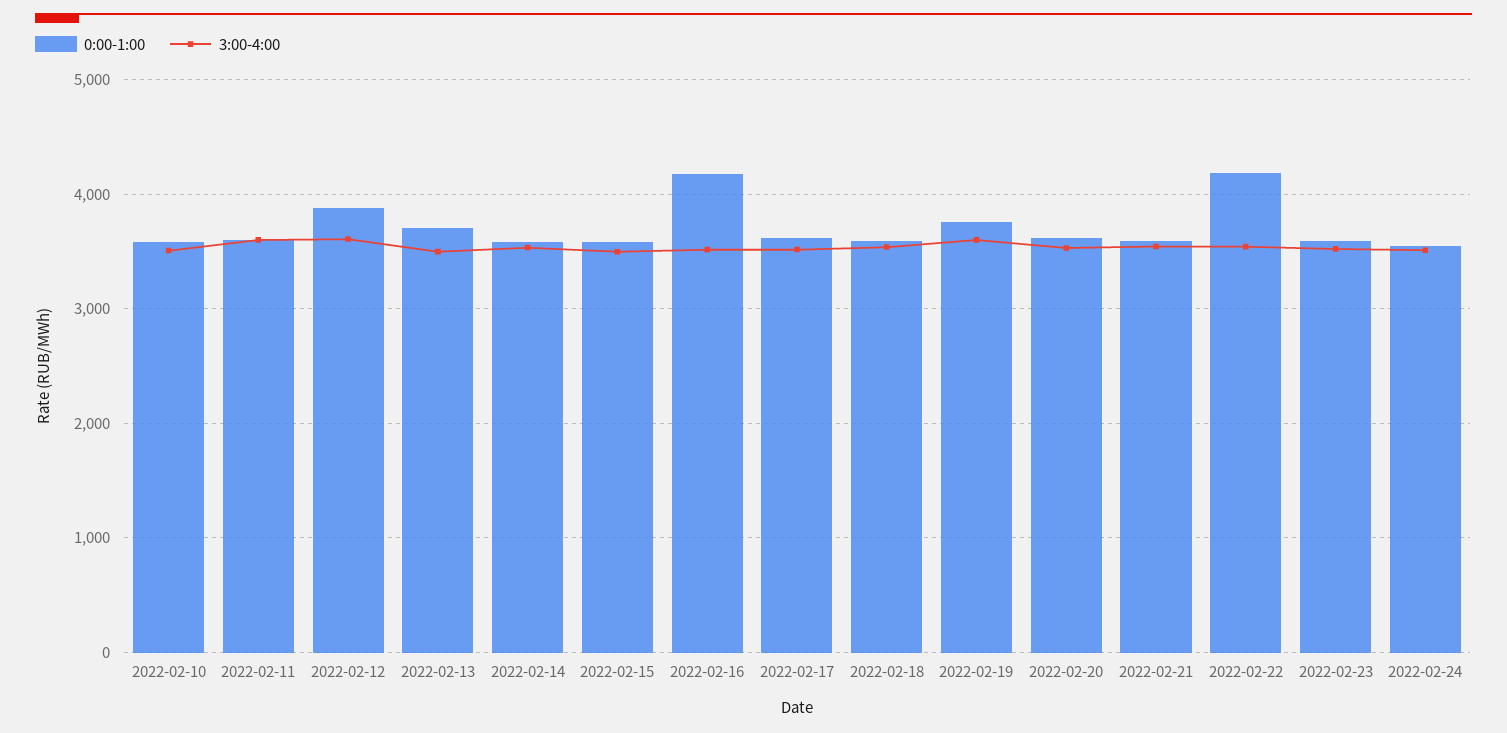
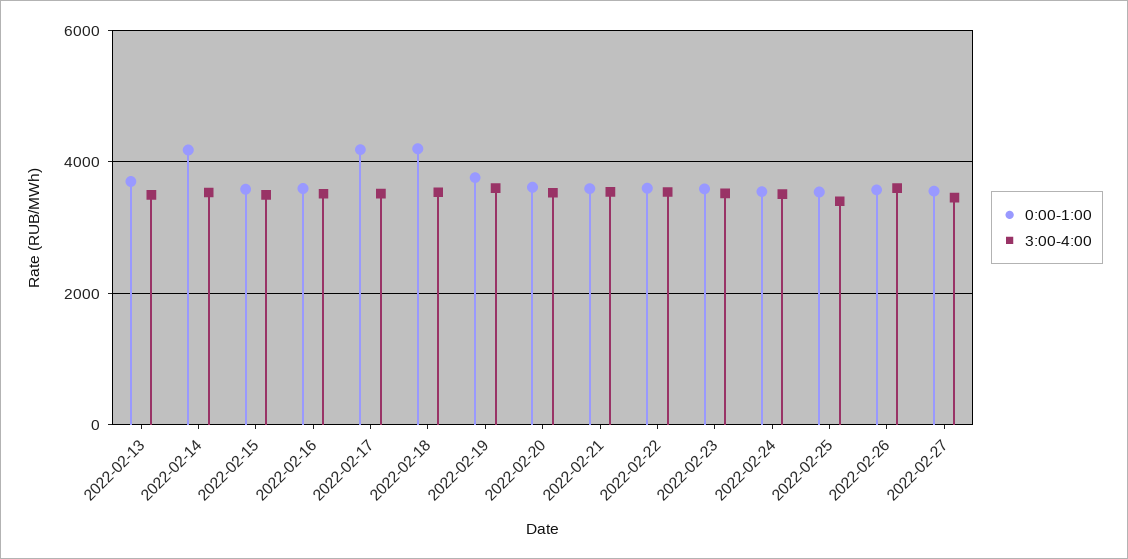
0:00-1:00, 2022-02-10: 3600 -> none
3:00-4:00, 2022-02-10: 3500 -> none
0:00-1:00, 2022-02-11: 3600 -> none
3:00-4:00, 2022-02-11: 3600 -> none
0:00-1:00, 2022-02-12: 3900 -> none
3:00-4:00, 2022-02-12: 3600 -> none
0:00-1:00, 2022-02-14: 3600 -> 4200
0:00-1:00, 2022-02-16: 4200 -> 3600
0:00-1:00, 2022-02-17: 3600 -> 4200
0:00-1:00, 2022-02-18: 3600 -> 4200
0:00-1:00, 2022-02-22: 4200 -> 3600
0:00-1:00, 2022-02-25: none -> 3600
3:00-4:00, 2022-02-25: none -> 3400
0:00-1:00, 2022-02-26: none -> 3600
3:00-4:00, 2022-02-26: none -> 3600
0:00-1:00, 2022-02-27: none -> 3600
3:00-4:00, 2022-02-27: none -> 3400

